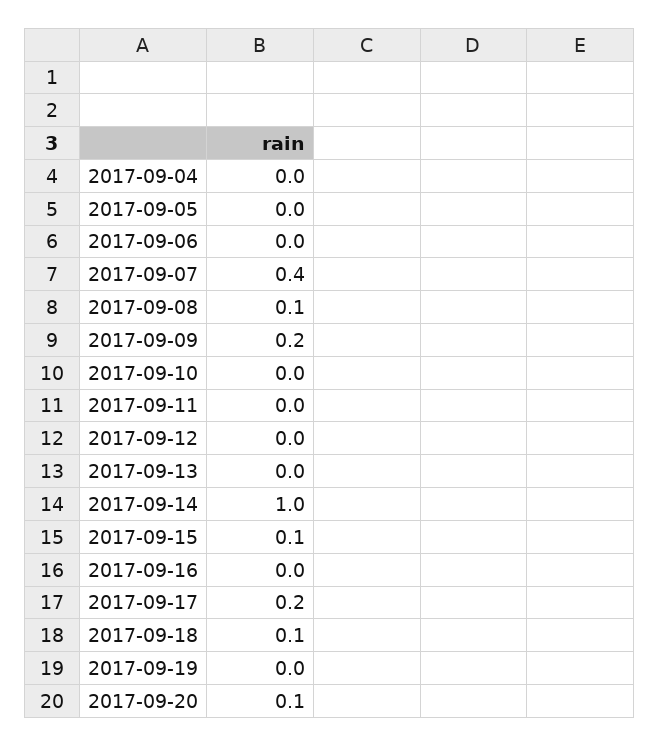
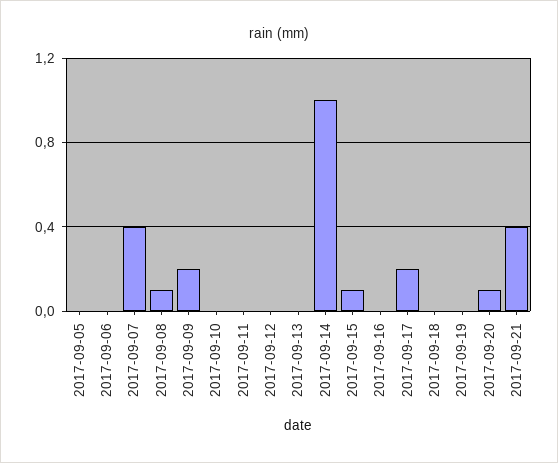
2017-09-04: 0 -> none
2017-09-18: 0.1 -> 0
2017-09-21: none -> 0.4

